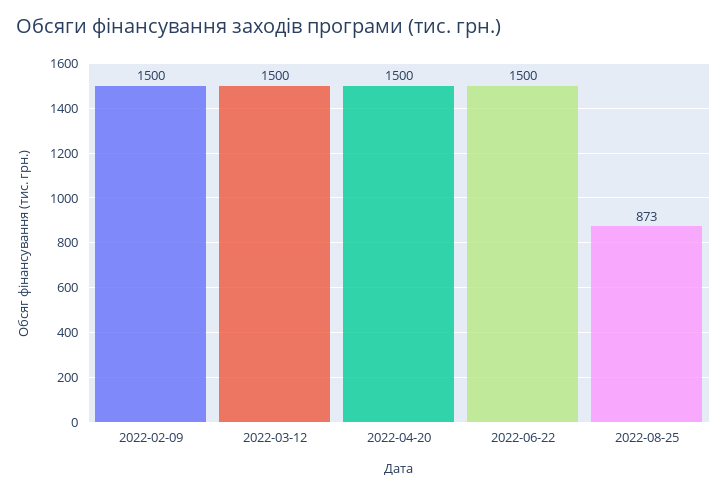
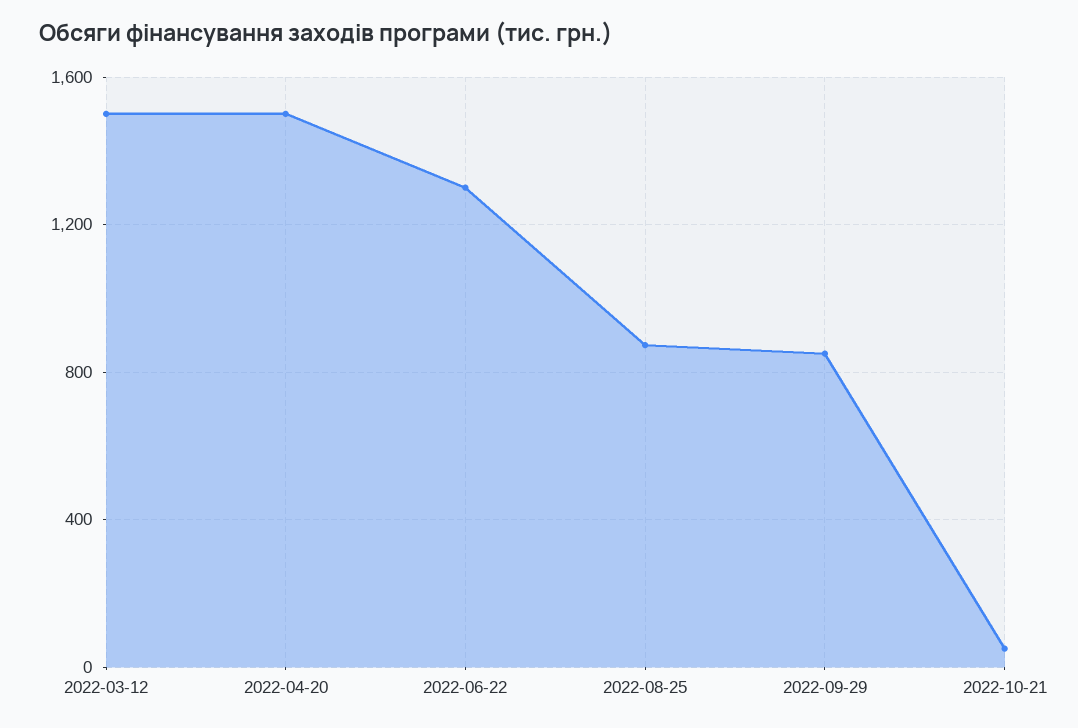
2022-02-09: 1500 -> none
2022-06-22: 1500 -> 1300
2022-09-29: none -> 850
2022-10-21: none -> 50

